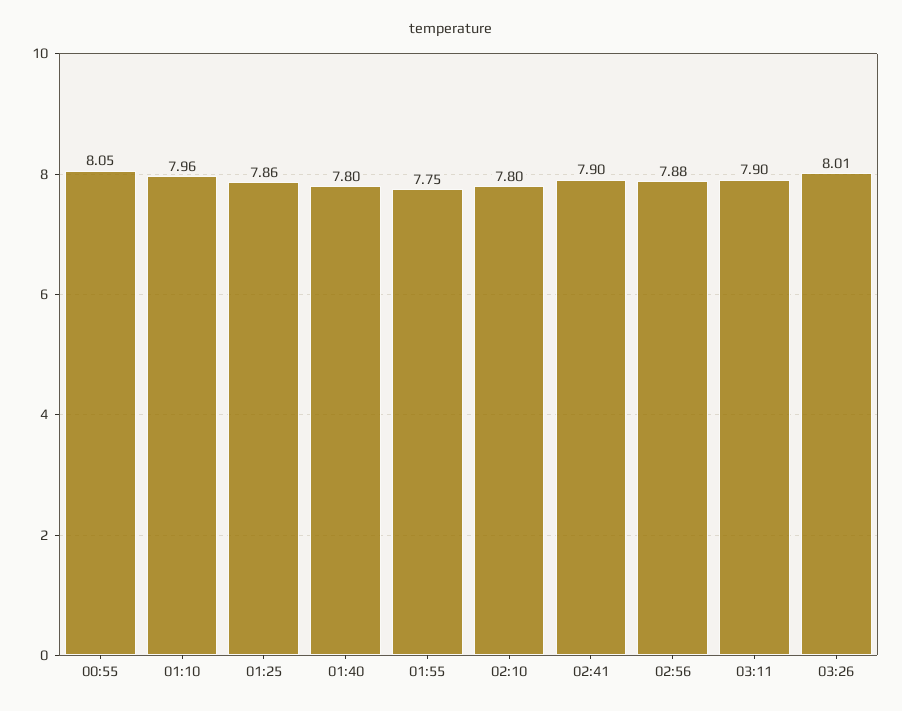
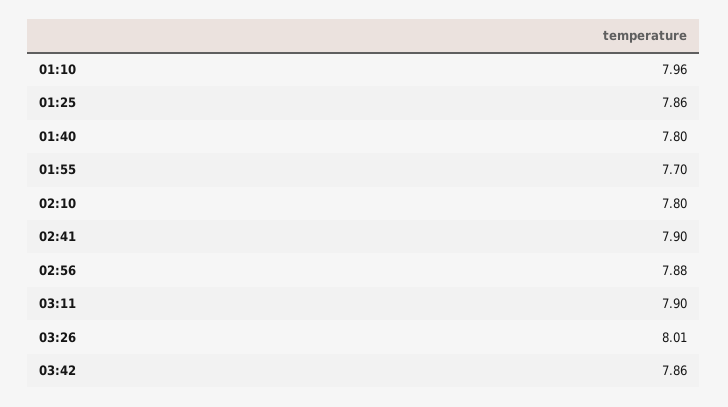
00:55: 8.05 -> none
01:55: 7.75 -> 7.7
03:42: none -> 7.86

